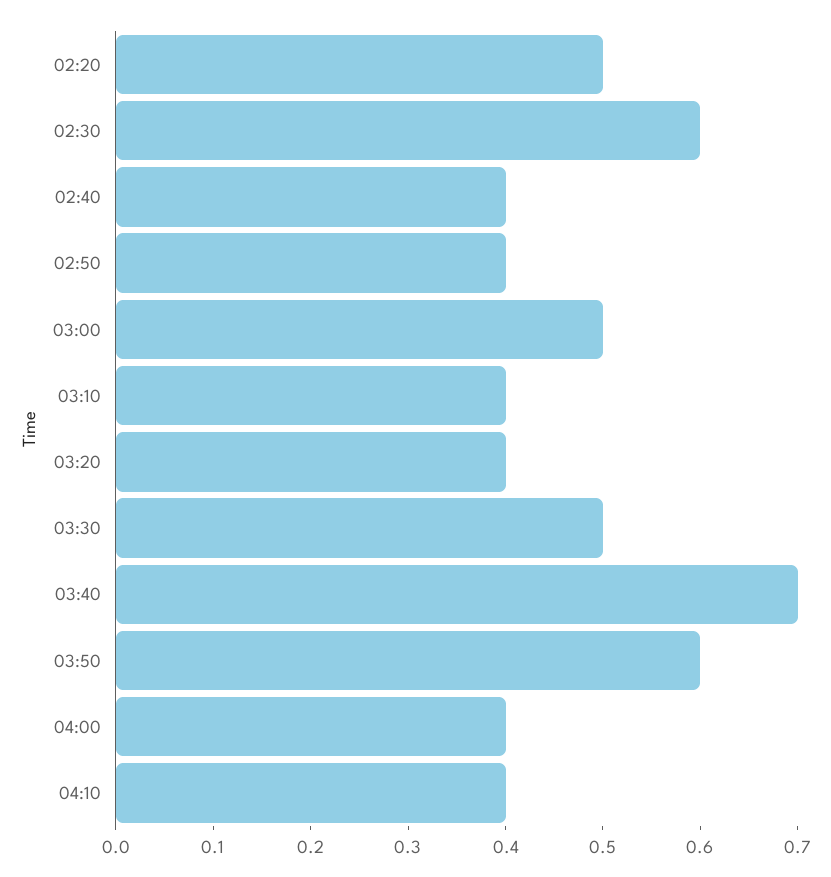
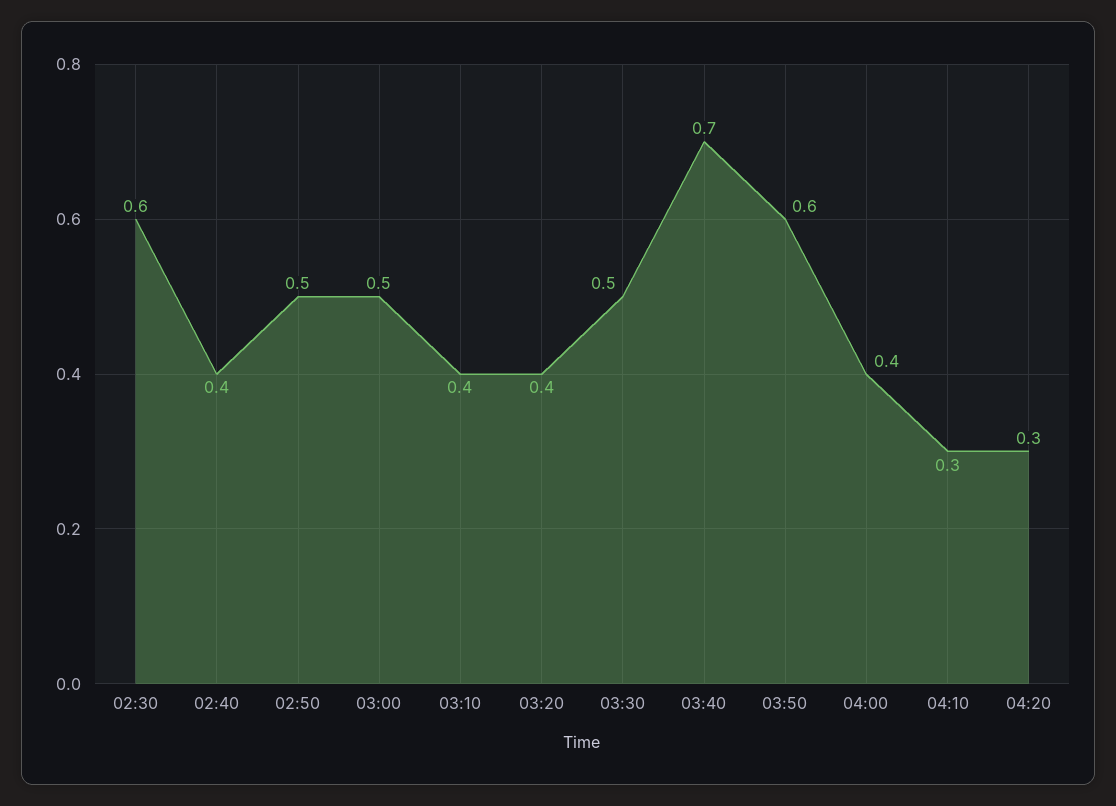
02:20: 0.5 -> none
02:50: 0.4 -> 0.5
04:10: 0.4 -> 0.3
04:20: none -> 0.3

